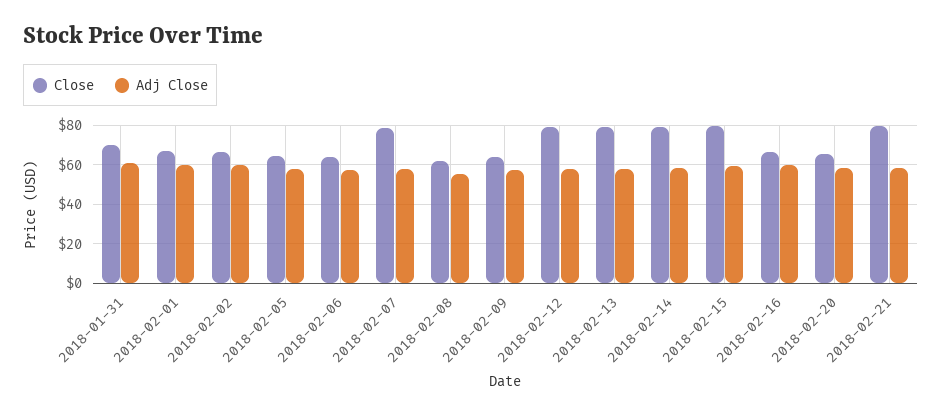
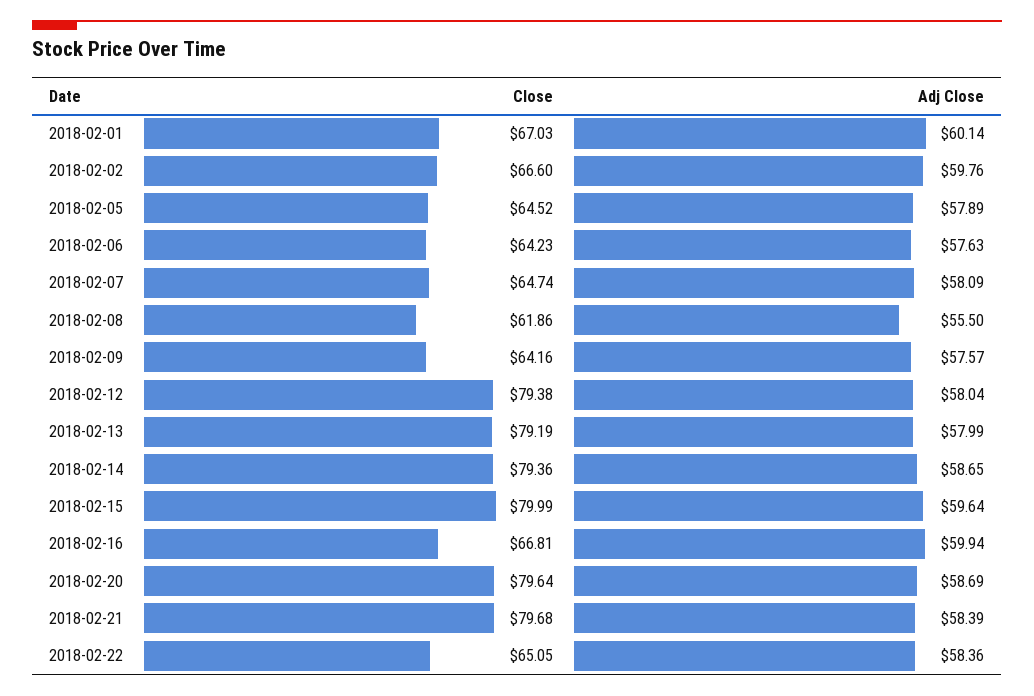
Close, 2018-01-31: 70 -> none
Adj Close, 2018-01-31: 60 -> none
Close, 2018-02-07: 80 -> 64.74
Close, 2018-02-20: 65 -> 79.64
Close, 2018-02-22: none -> 65.05
Adj Close, 2018-02-22: none -> 58.36

